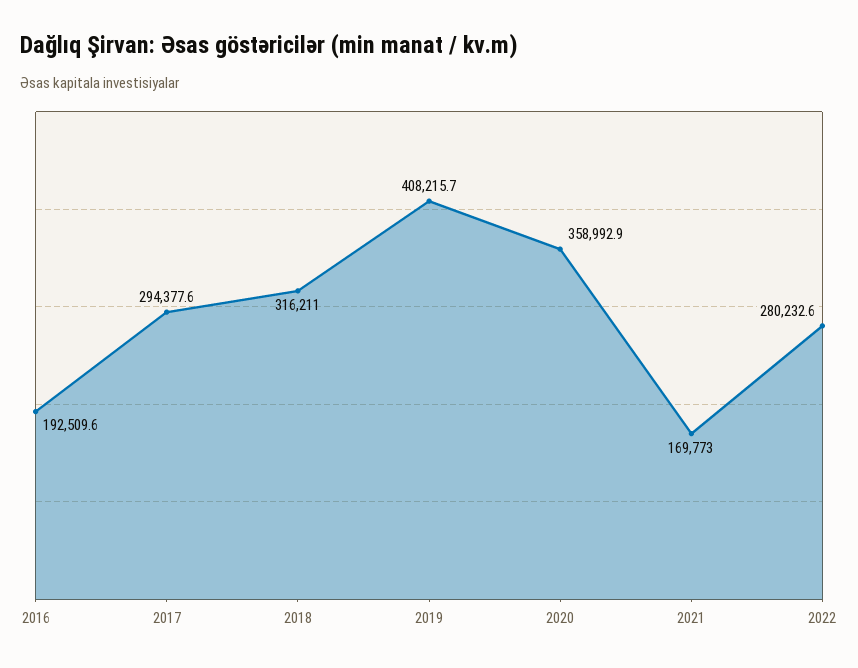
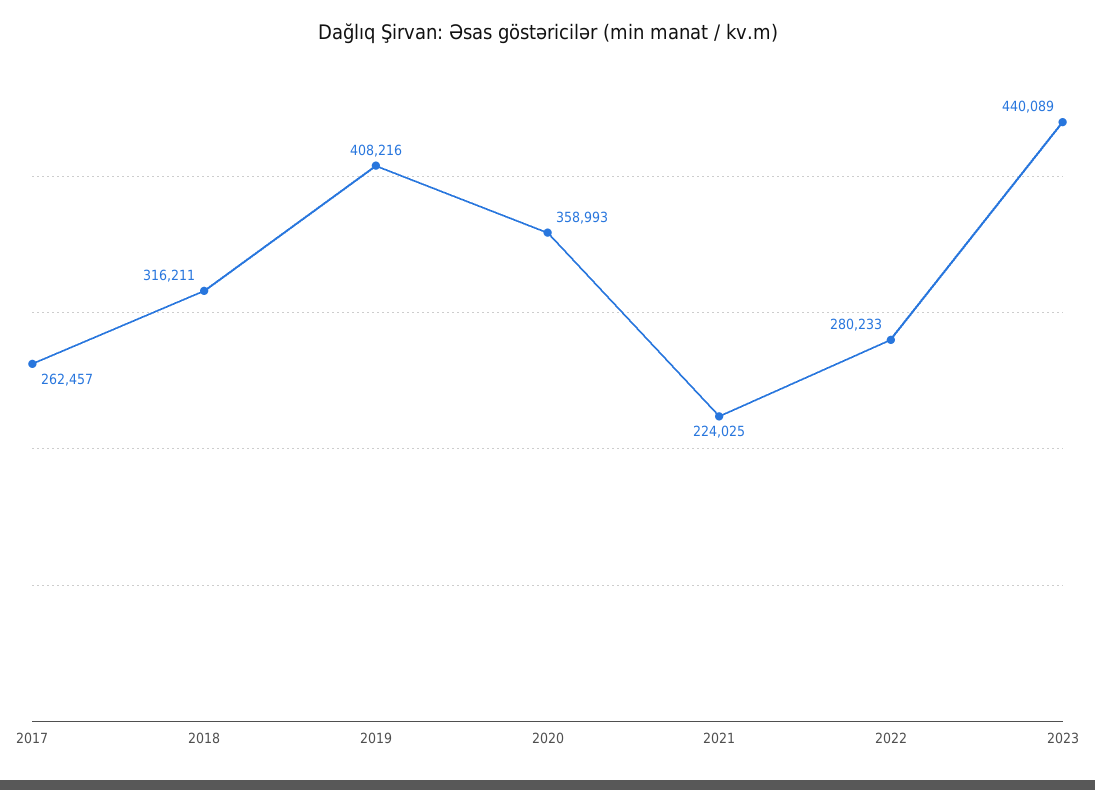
2016: 192509.6 -> none
2017: 294377.6 -> 262457
2021: 169773 -> 224025
2023: none -> 440089

